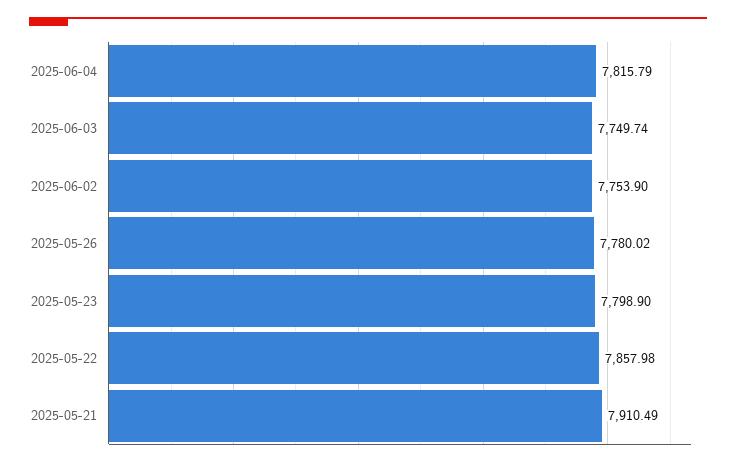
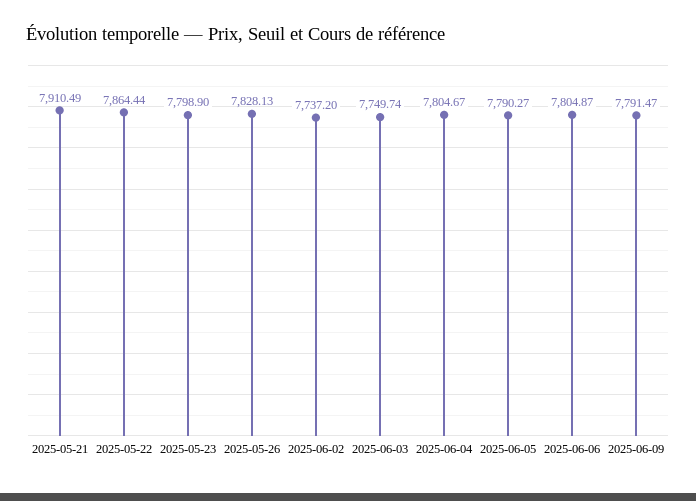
2025-06-04: 7815.79 -> 7804.67
2025-06-02: 7753.9 -> 7737.2
2025-05-26: 7780.02 -> 7828.13
2025-05-22: 7857.98 -> 7864.44
2025-06-05: none -> 7790.27
2025-06-06: none -> 7804.87
2025-06-09: none -> 7791.47

